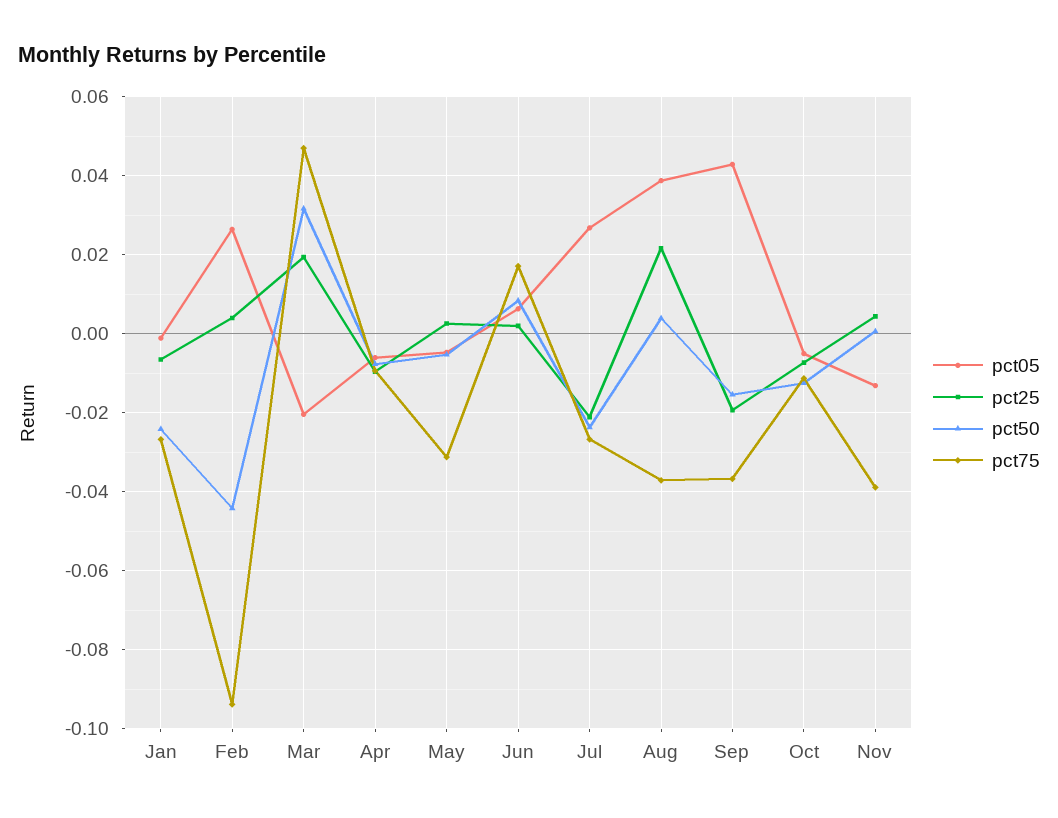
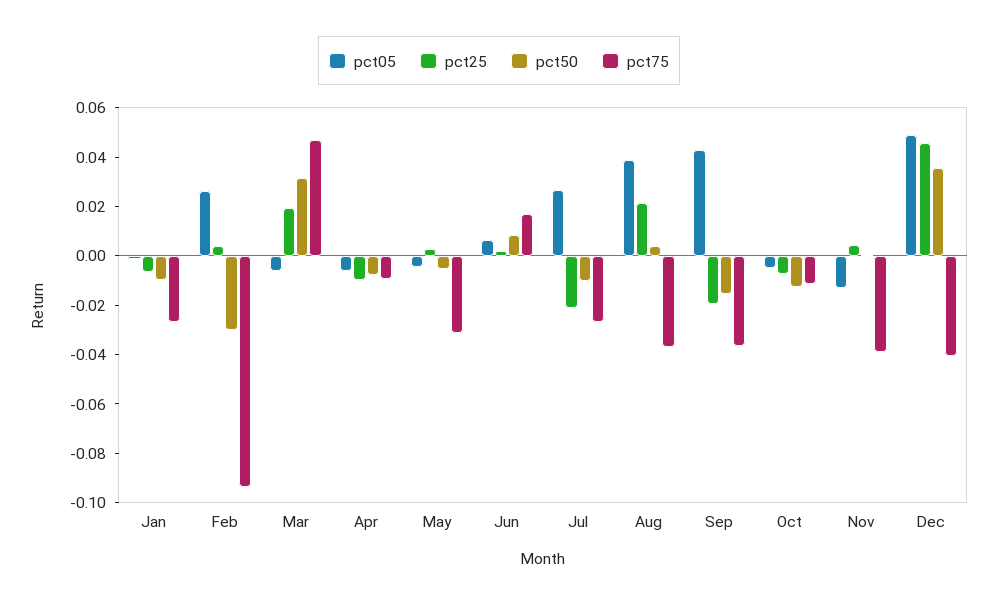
pct50, Jan: -0.024 -> -0.01
pct50, Feb: -0.044 -> -0.03
pct05, Mar: -0.02 -> -0.005
pct50, Jul: -0.024 -> -0.01
pct05, Dec: none -> 0.05
pct25, Dec: none -> 0.045
pct50, Dec: none -> 0.035
pct75, Dec: none -> -0.04

